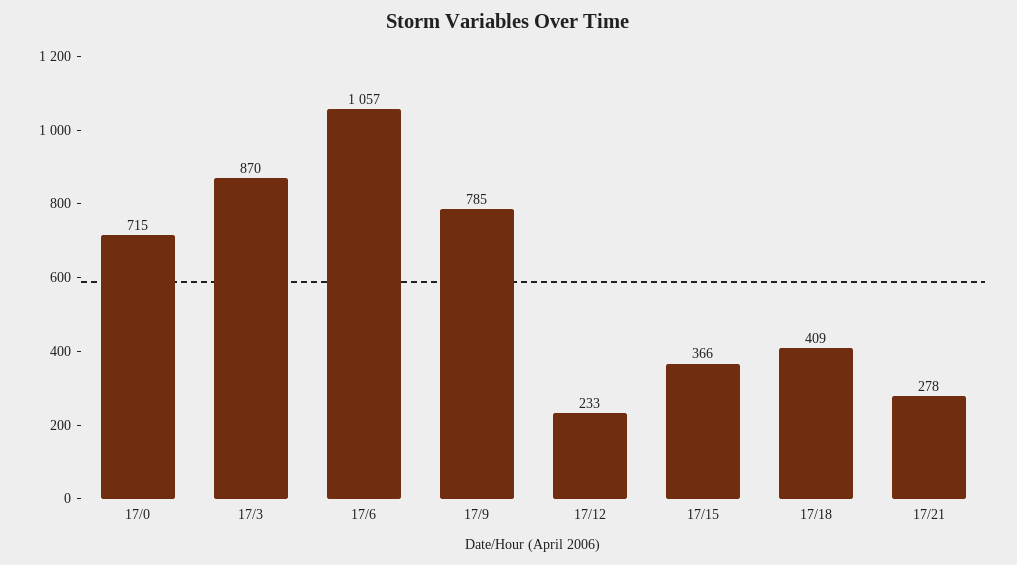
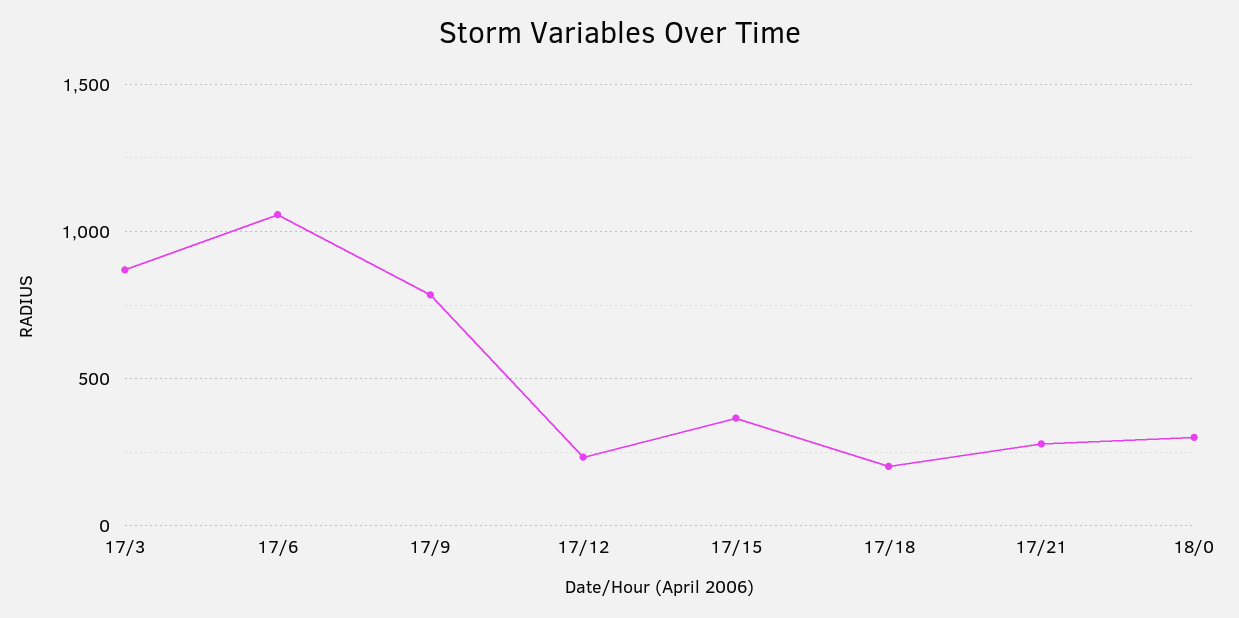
17/0: 715 -> none
17/18: 409 -> 200
18/0: none -> 300

